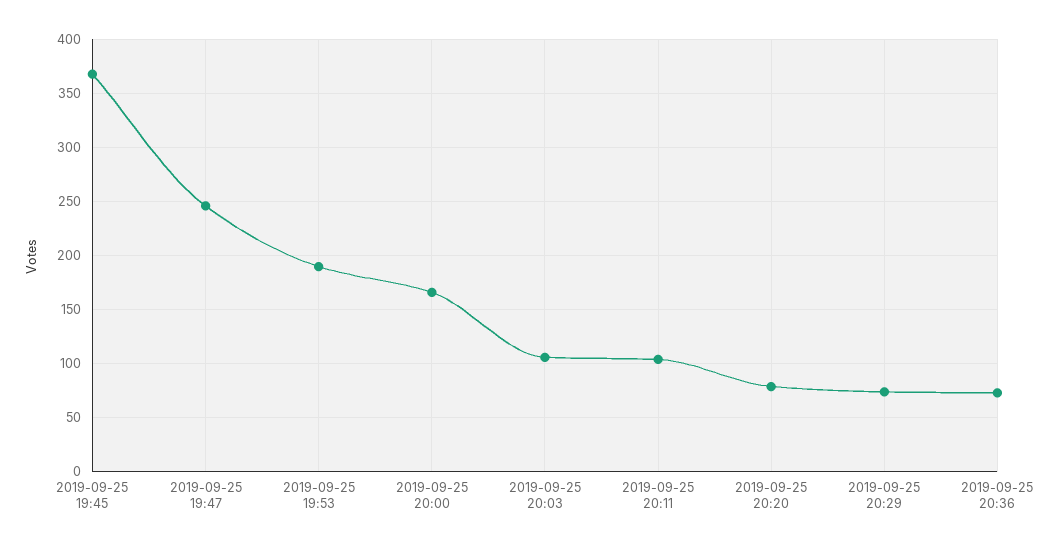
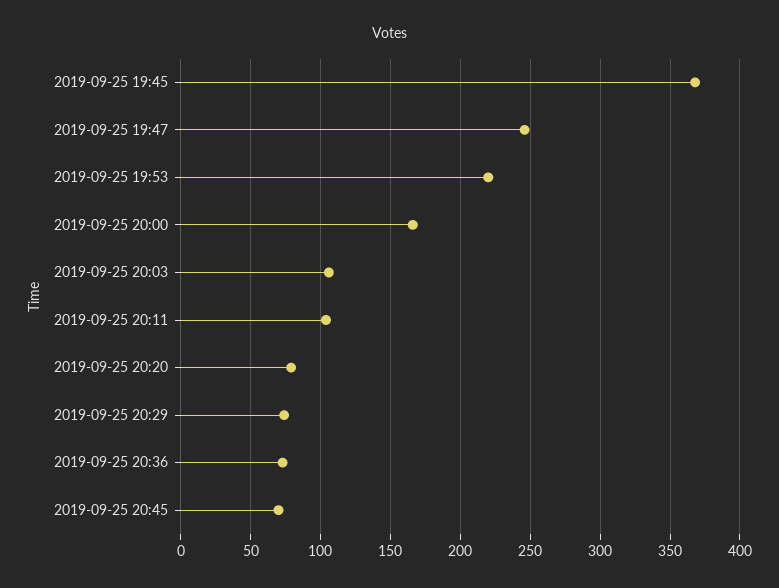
2019-09-25 19:53: 190 -> 220
2019-09-25 20:45: none -> 70

